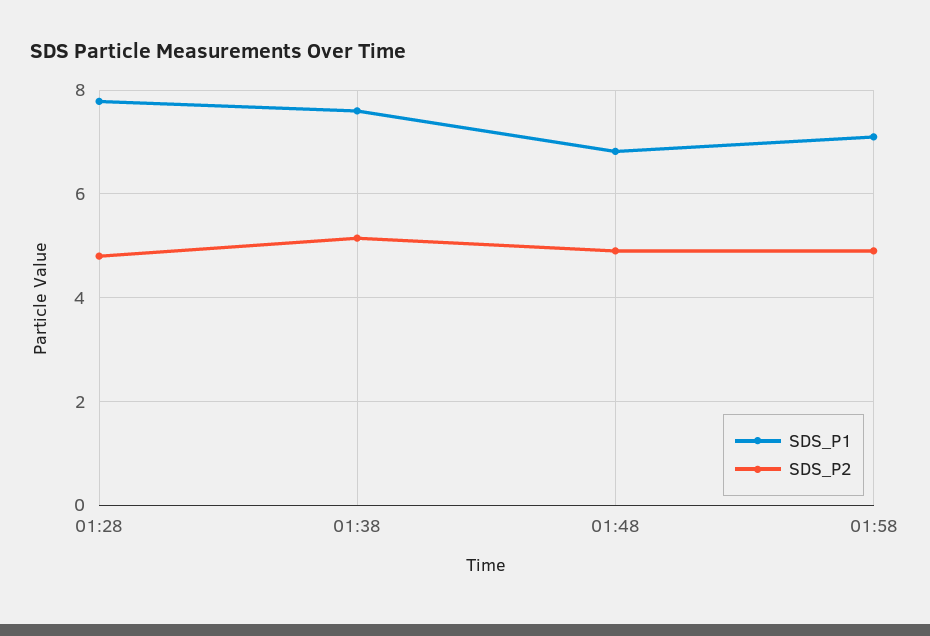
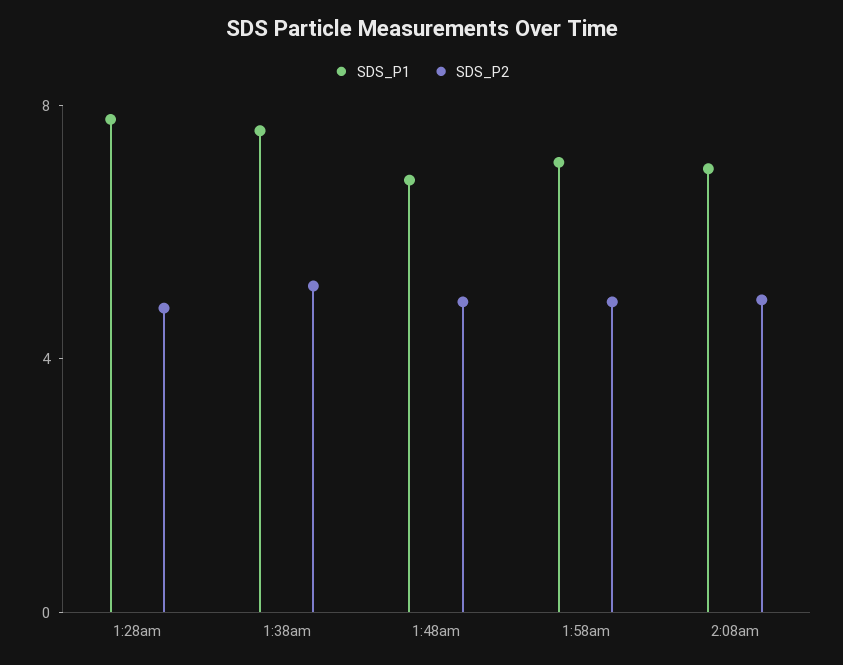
SDS_P1, 2:08am: none -> 7
SDS_P2, 2:08am: none -> 5

